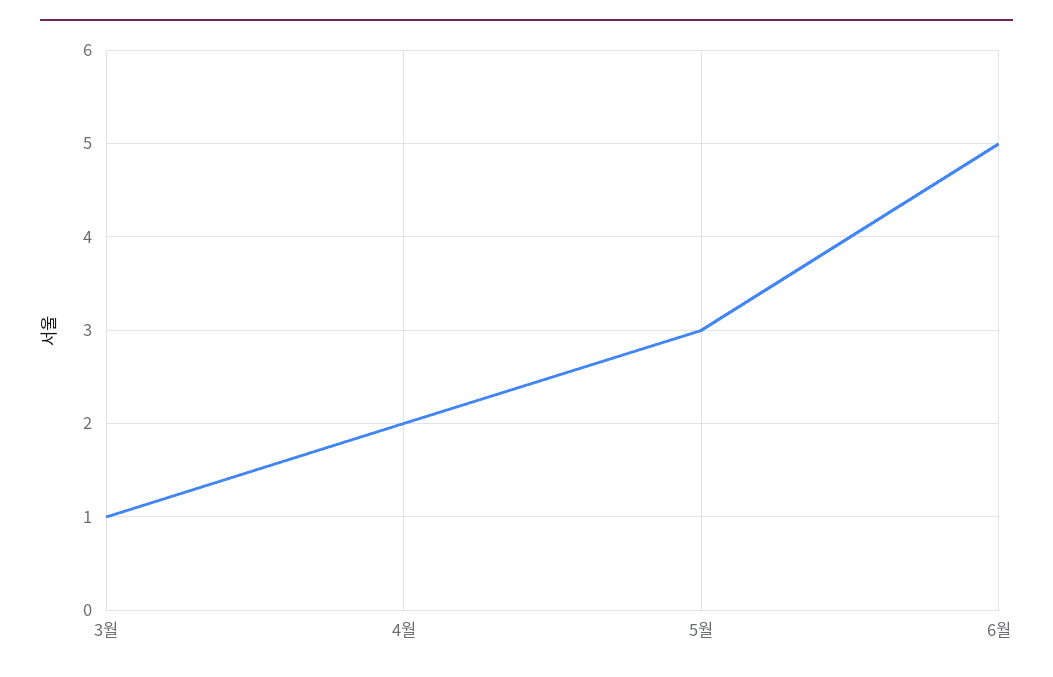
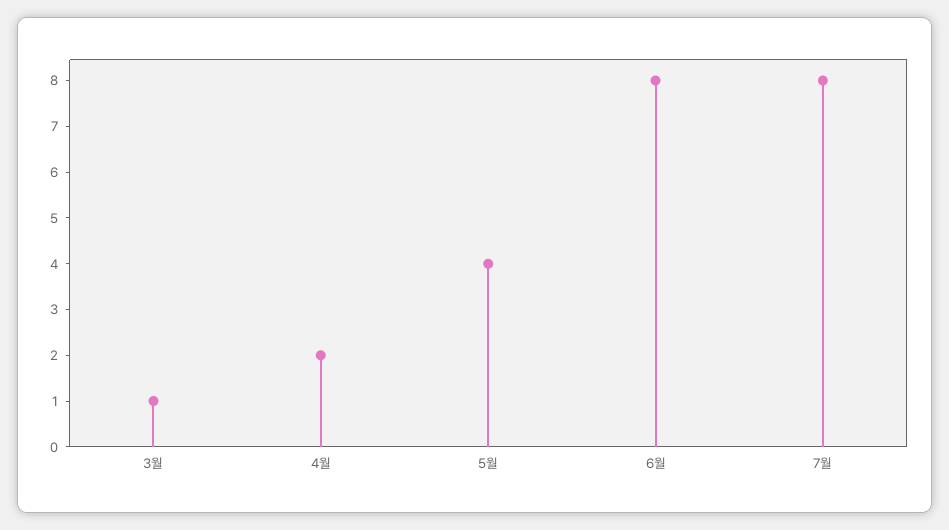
5월: 3 -> 4
6월: 5 -> 8
7월: none -> 8

